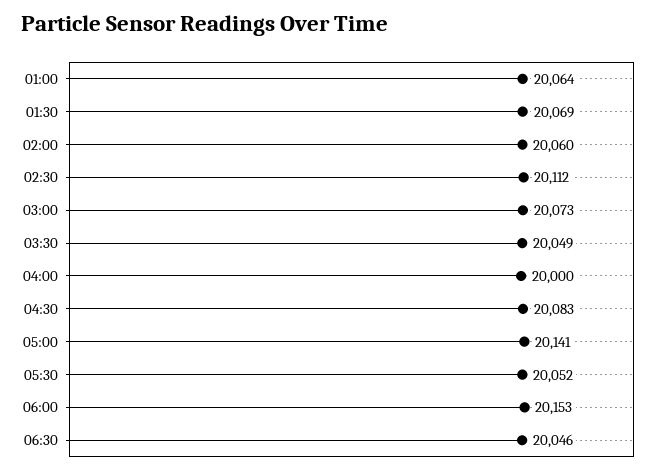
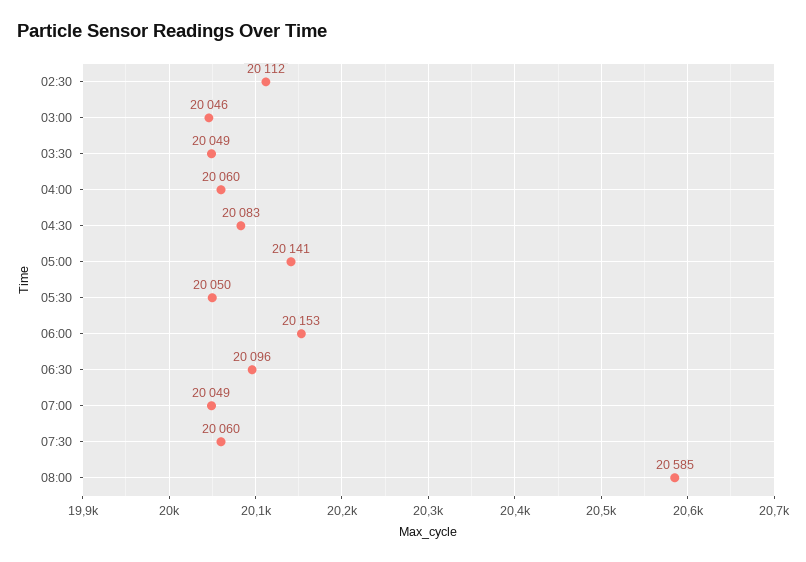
01:00: 20064 -> none
01:30: 20069 -> none
02:00: 20060 -> none
03:00: 20073 -> 20046
04:00: 20000 -> 20060
05:30: 20052 -> 20050
06:30: 20046 -> 20096
07:00: none -> 20049
07:30: none -> 20060
08:00: none -> 20585

